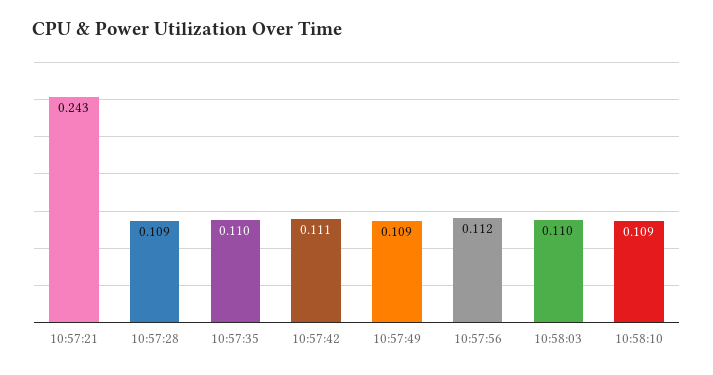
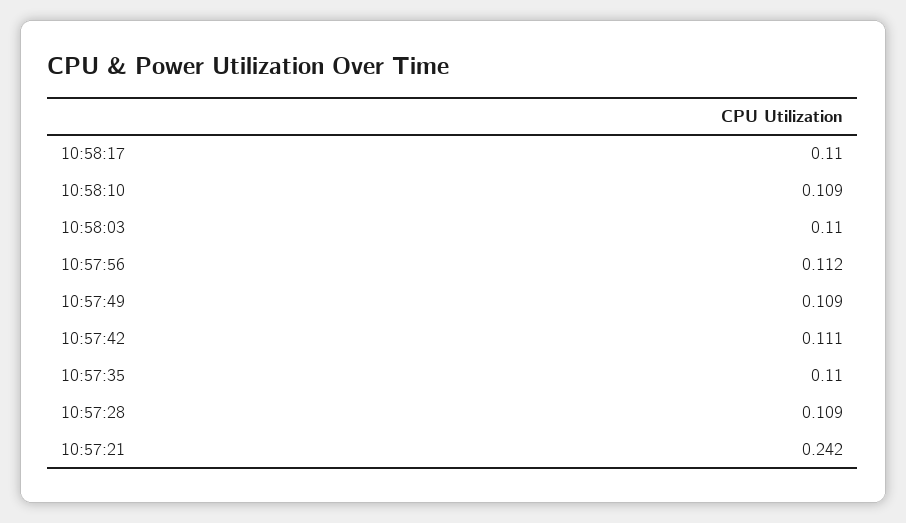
10:57:21: 0.243 -> 0.242
10:58:17: none -> 0.11

